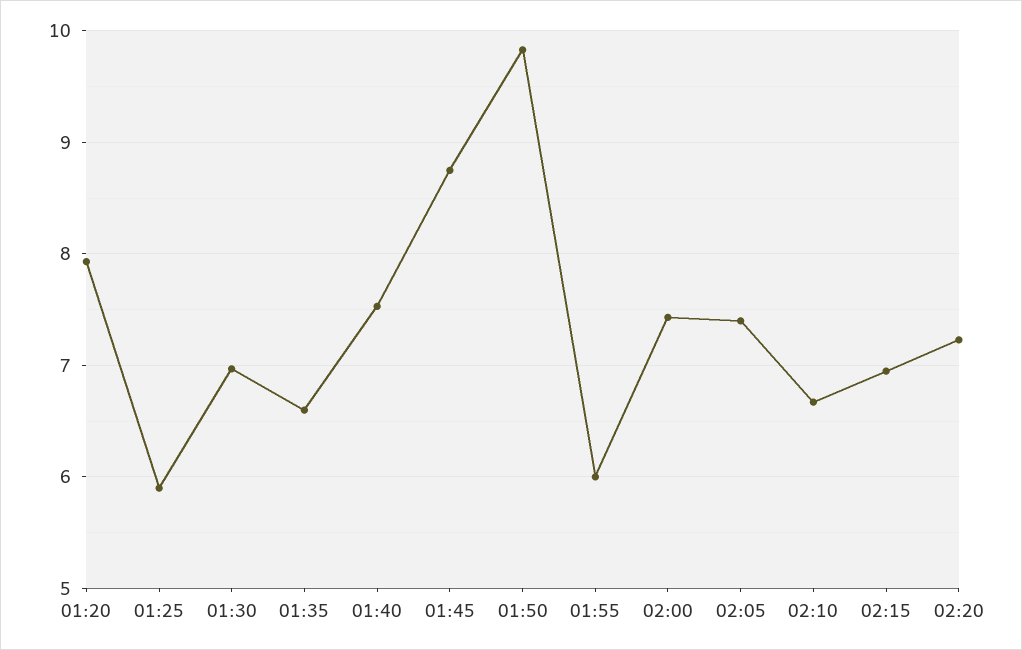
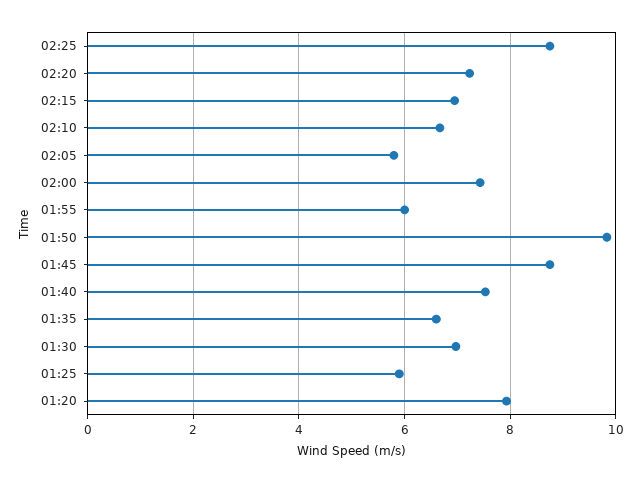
02:05: 7.4 -> 5.8
02:25: none -> 8.8

